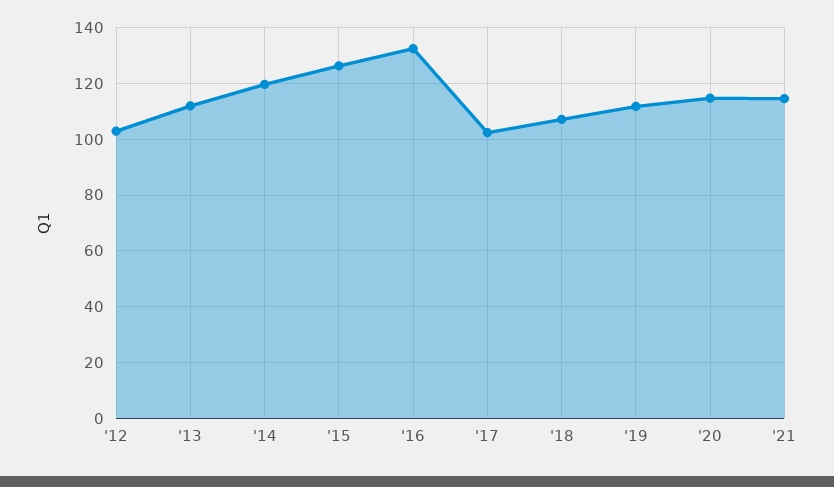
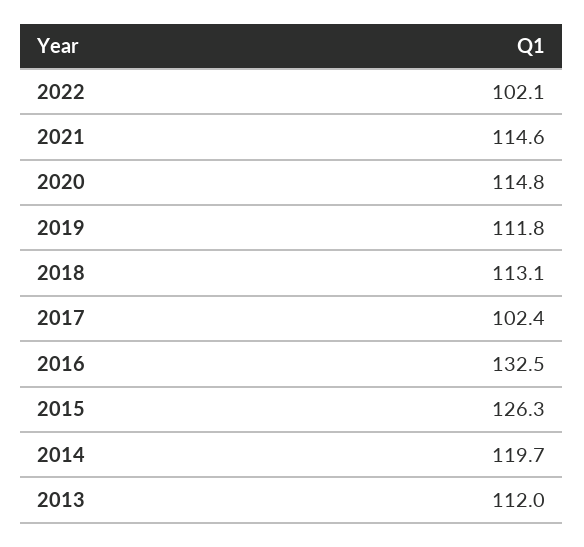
'12: 102.5 -> none
'18: 107.5 -> 113.1
2022: none -> 102.1

